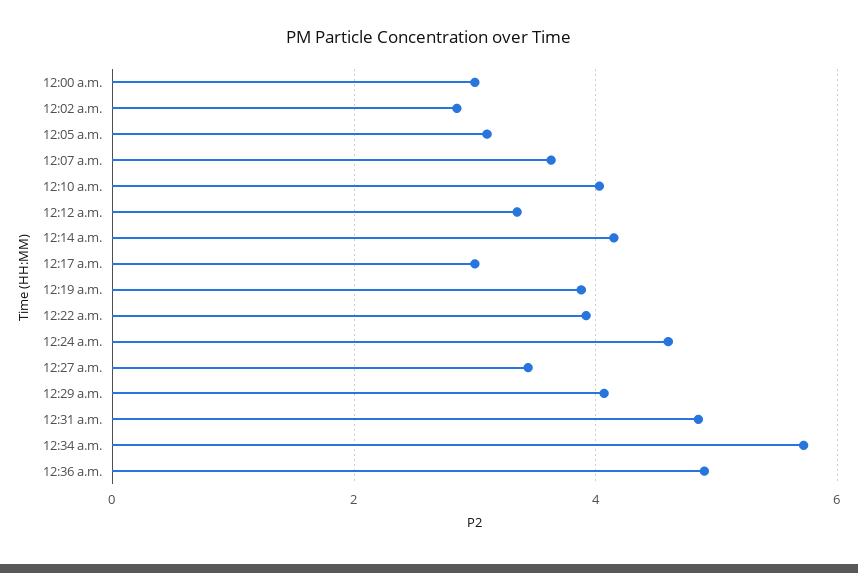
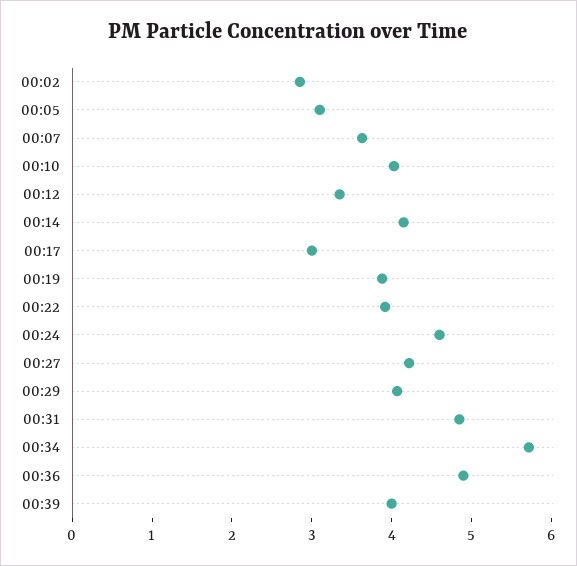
12:00 a.m.: 3 -> none
12:27 a.m.: 3.4 -> 4.2
00:39: none -> 4

